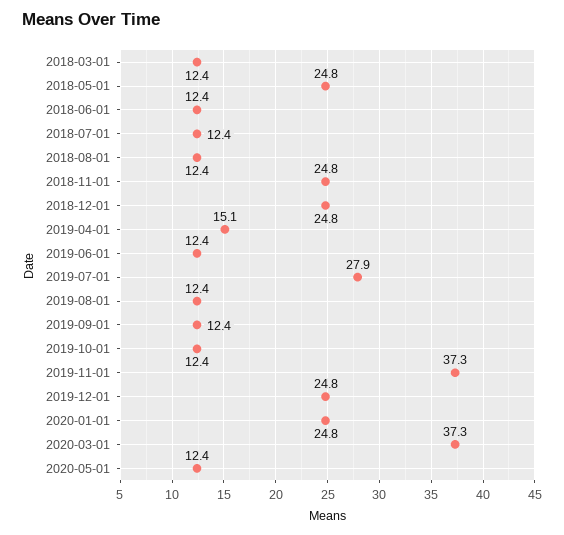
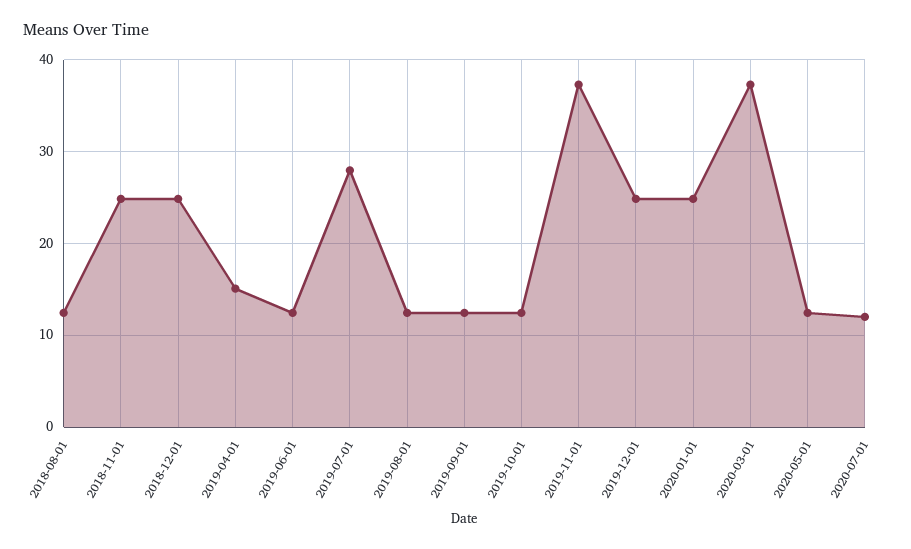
2018-03-01: 12.4 -> none
2018-05-01: 24.8 -> none
2018-06-01: 12.4 -> none
2018-07-01: 12.4 -> none
2020-07-01: none -> 12

